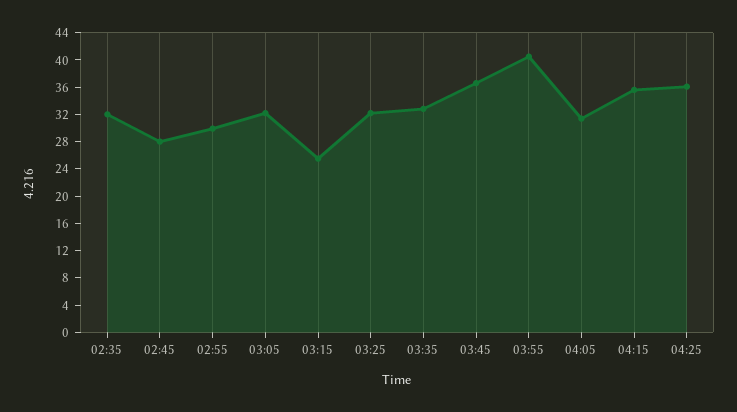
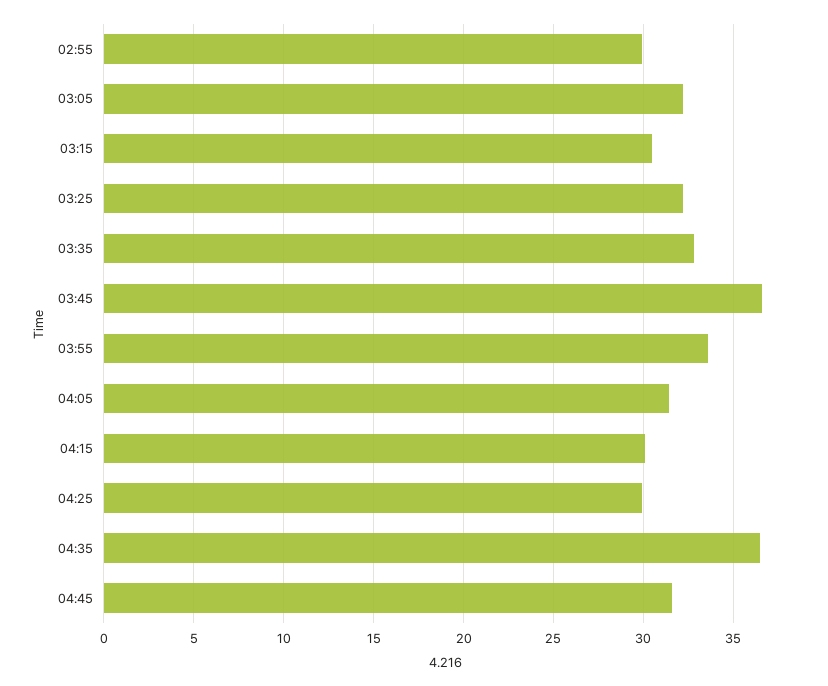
02:35: 32 -> none
02:45: 28 -> none
03:15: 26 -> 30.5
03:55: 40 -> 33.5
04:15: 36 -> 30
04:25: 36 -> 30
04:35: none -> 36.5
04:45: none -> 31.5

